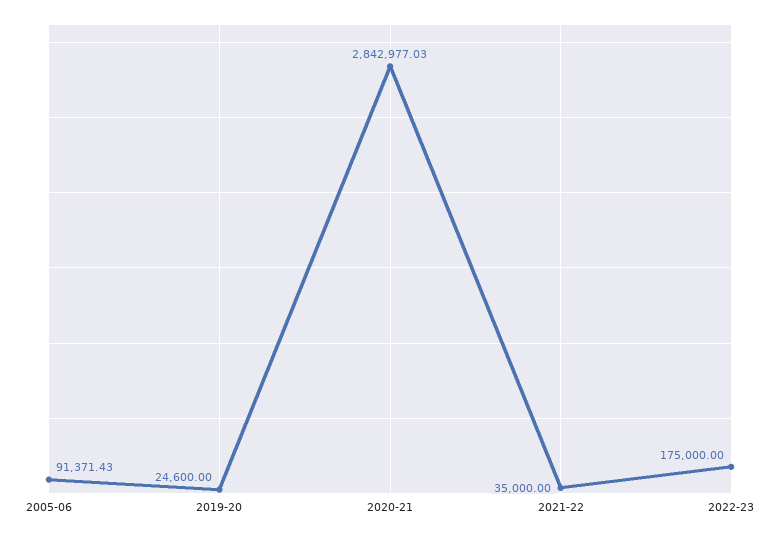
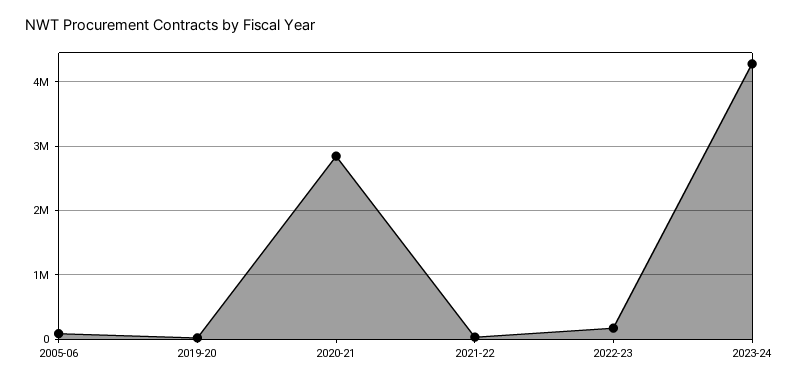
2023-24: none -> 4300000

